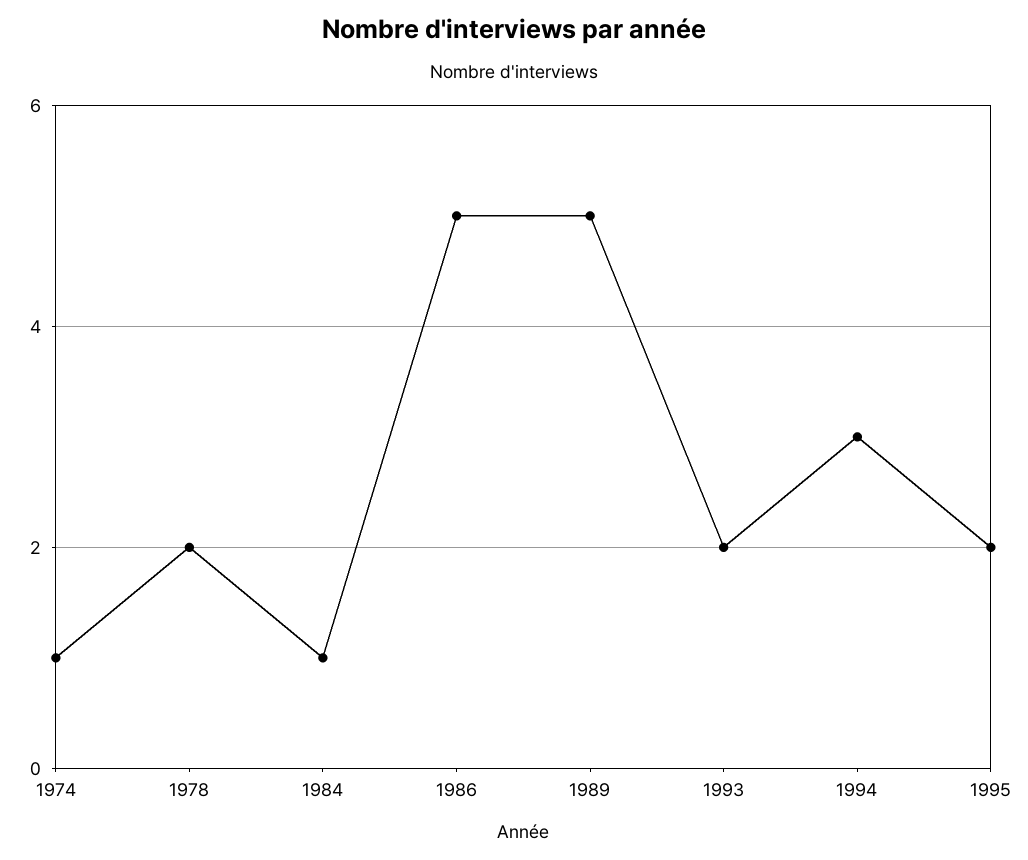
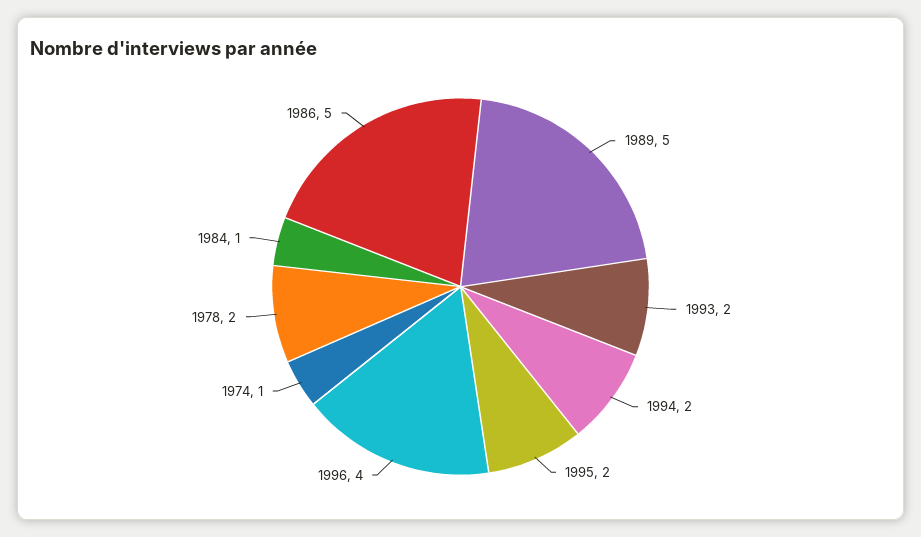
1994: 3 -> 2
1996: none -> 4

